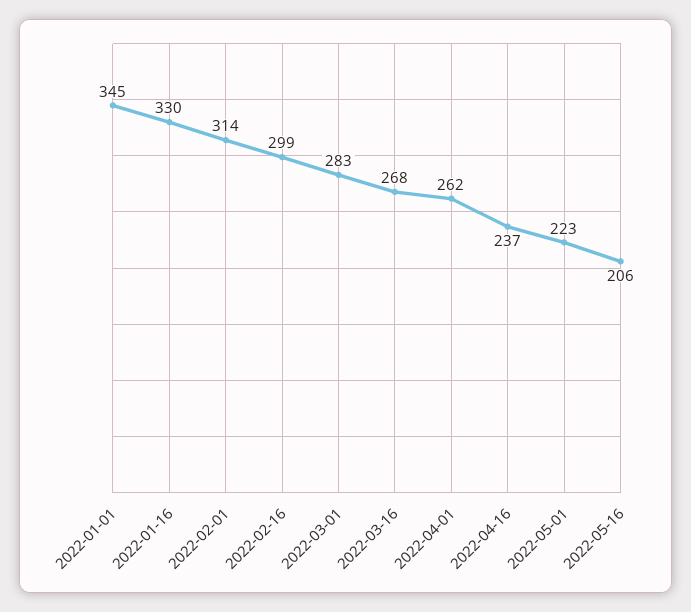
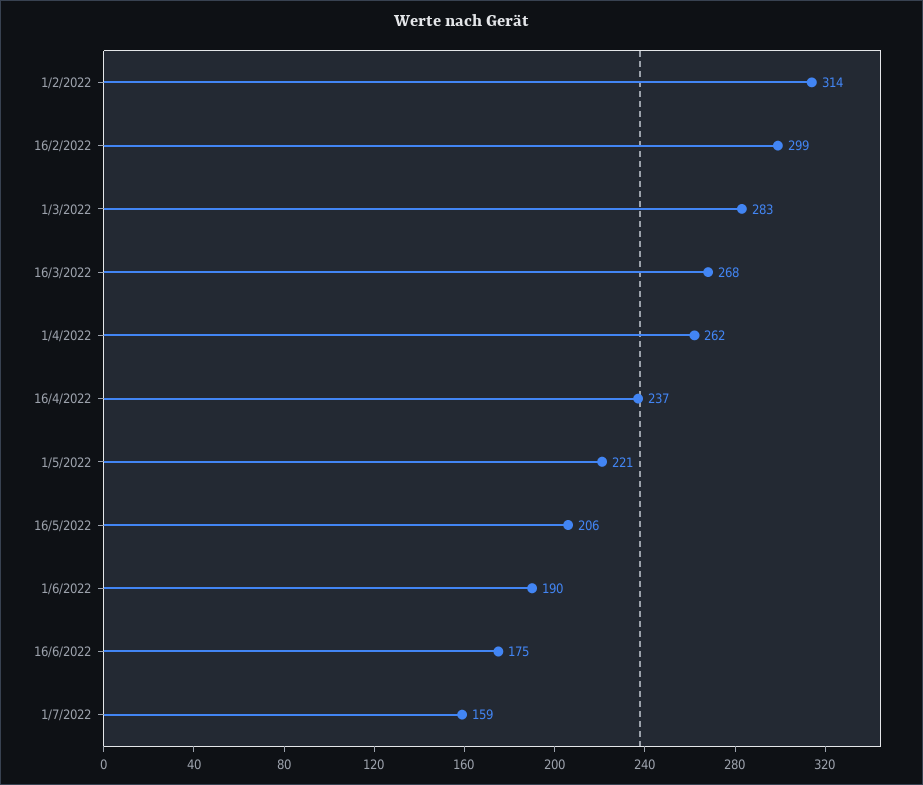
2022-01-01: 345 -> none
2022-01-16: 330 -> none
2022-05-01: 223 -> 221
1/6/2022: none -> 190
16/6/2022: none -> 175
1/7/2022: none -> 159

